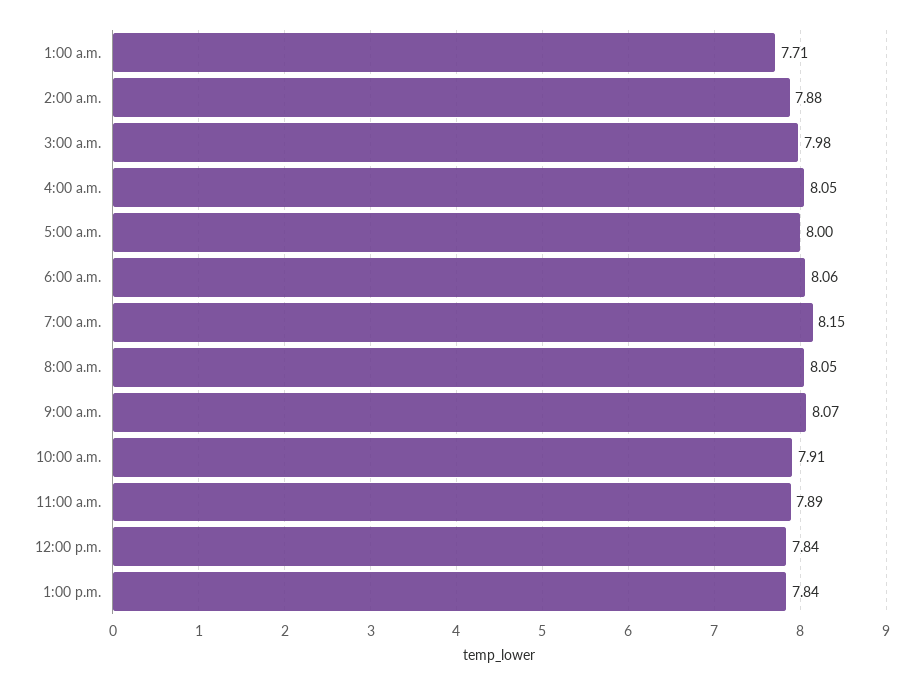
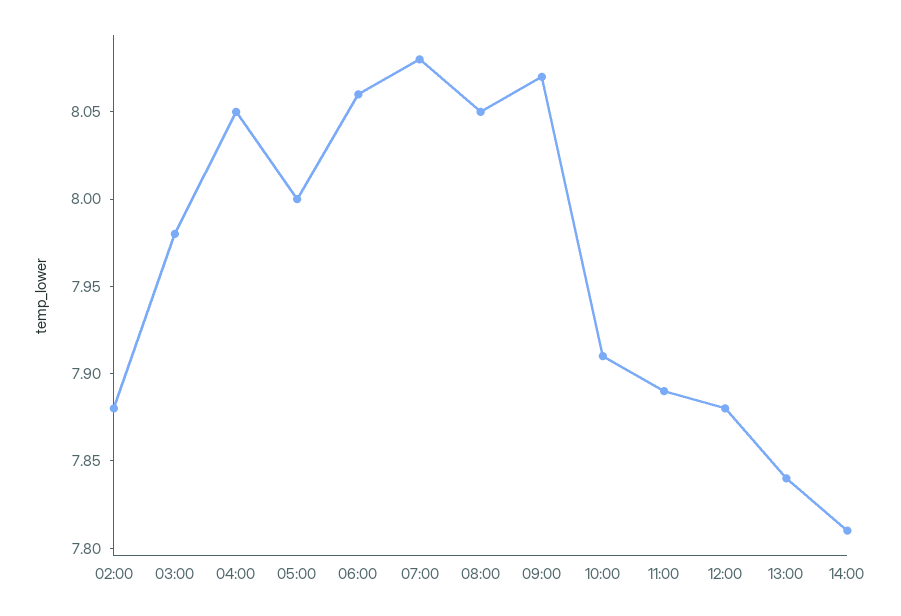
1:00 a.m.: 7.71 -> none
7:00 a.m.: 8.15 -> 8.08
12:00 p.m.: 7.84 -> 7.88
14:00: none -> 7.81

